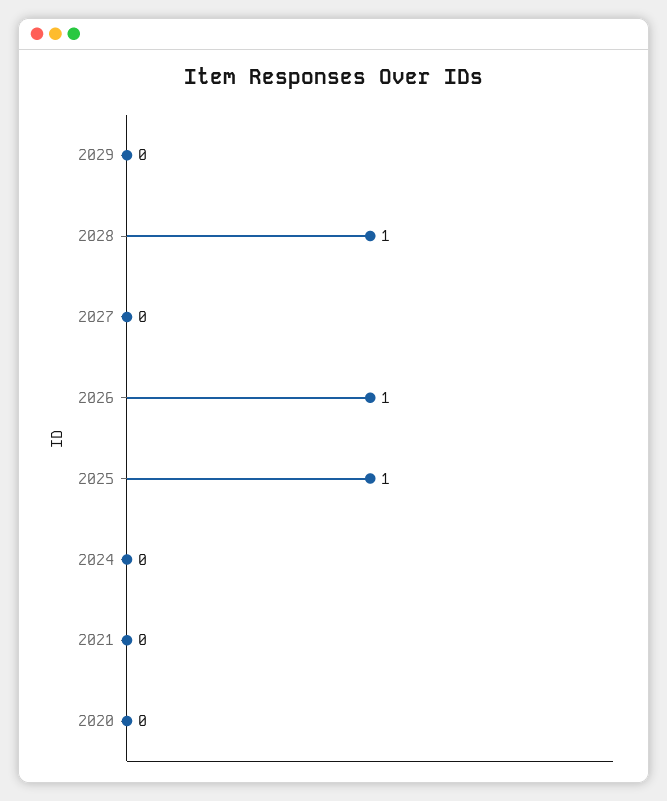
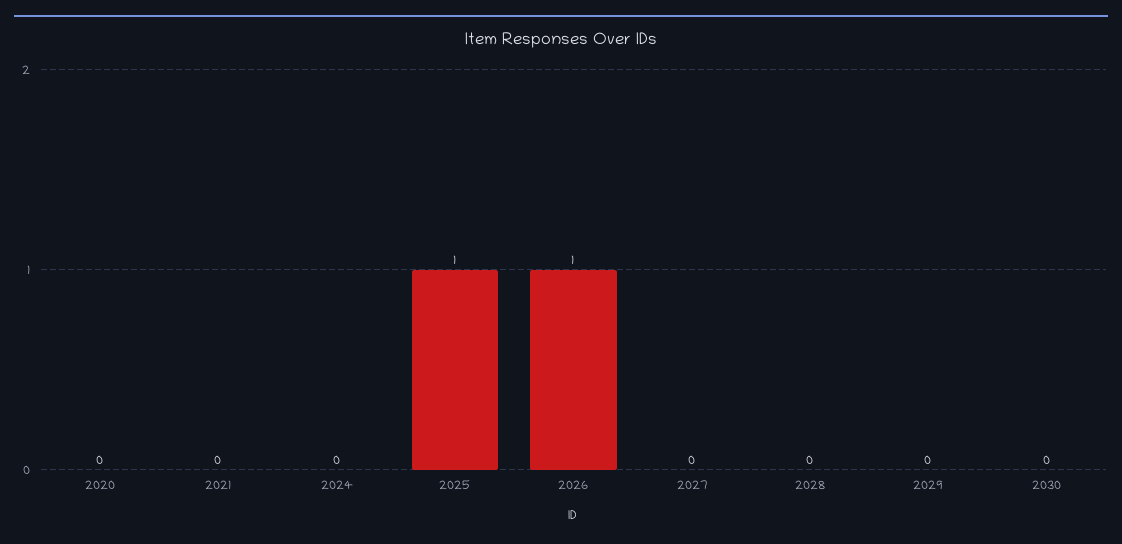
2028: 1 -> 0
2030: none -> 0

